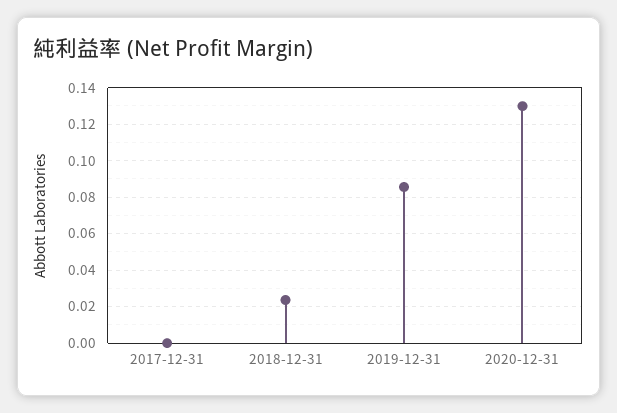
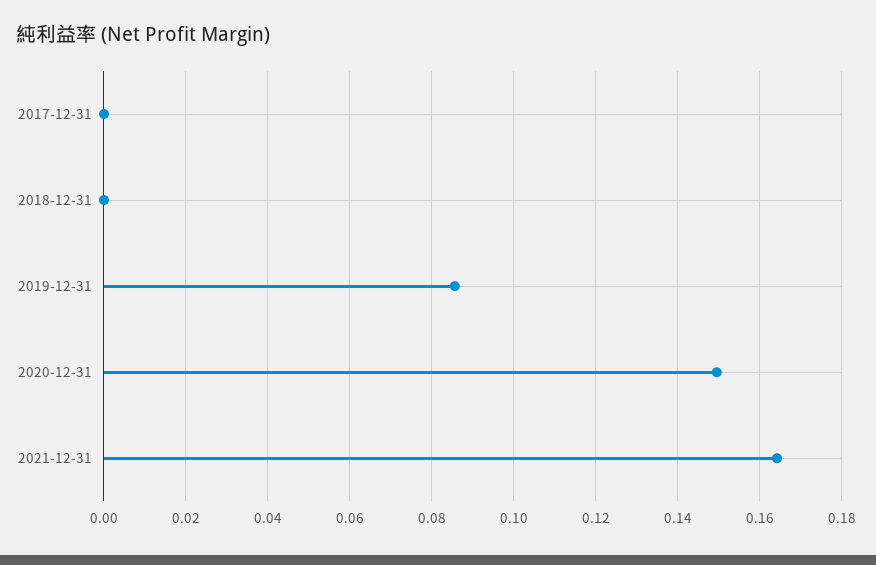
2018-12-31: 0.025 -> 0
2020-12-31: 0.13 -> 0.15
2021-12-31: none -> 0.164

